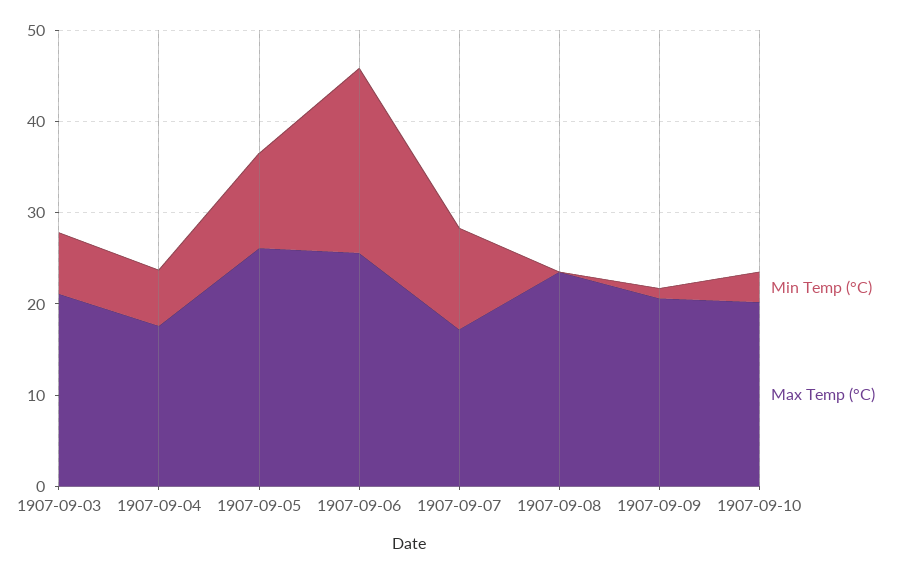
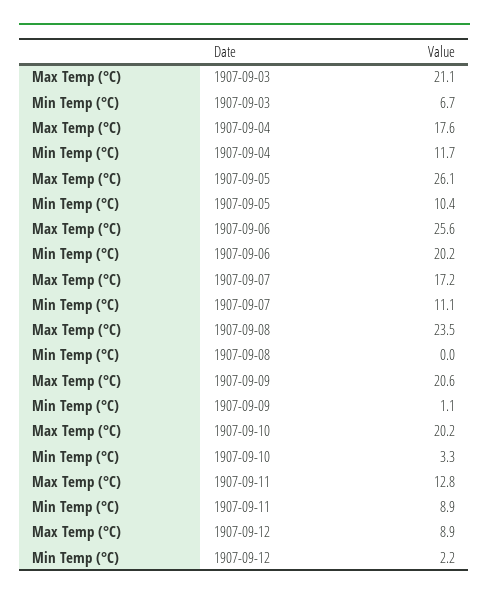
Min Temp (°C), 1907-09-04: 6 -> 11.7
Max Temp (°C), 1907-09-11: none -> 12.8
Min Temp (°C), 1907-09-11: none -> 8.9
Max Temp (°C), 1907-09-12: none -> 8.9
Min Temp (°C), 1907-09-12: none -> 2.2

